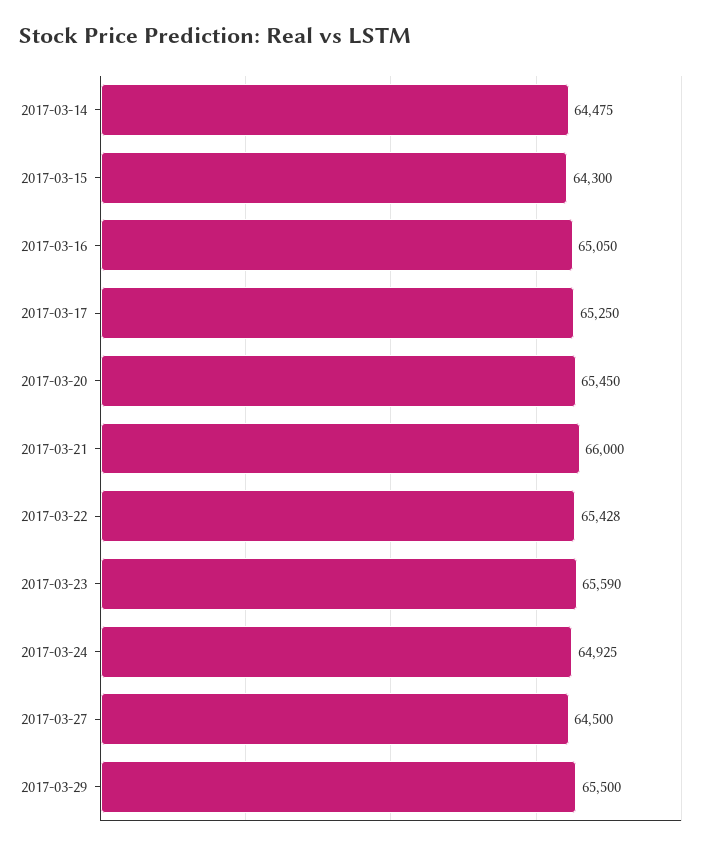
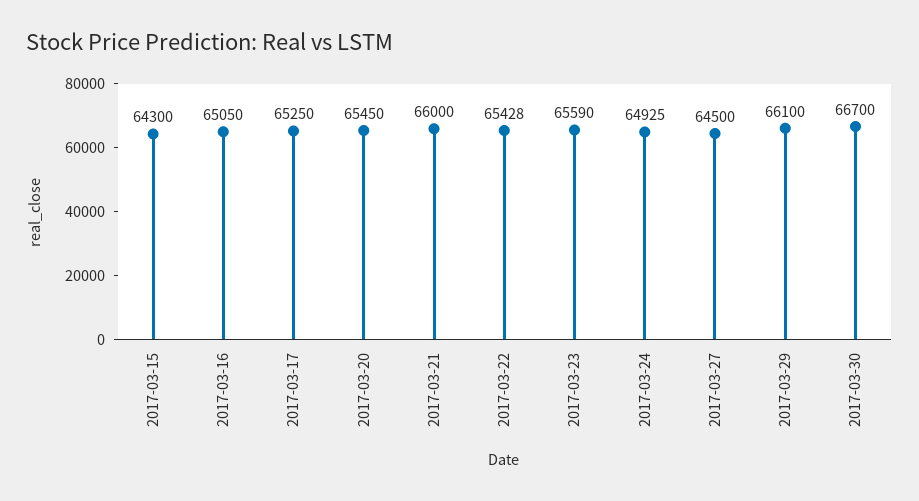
2017-03-14: 64475 -> none
2017-03-29: 65500 -> 66100
2017-03-30: none -> 66700

